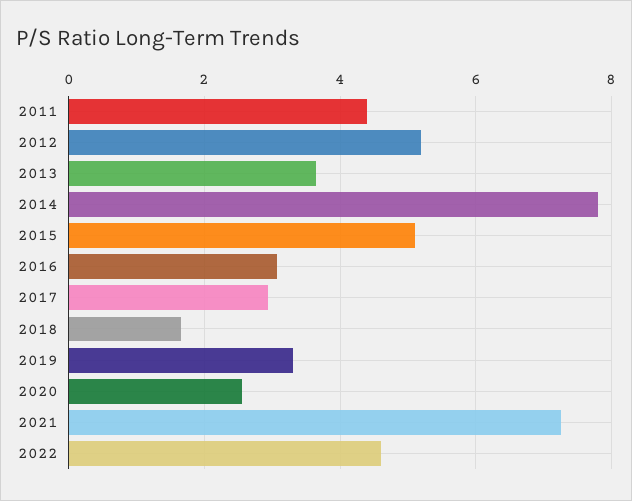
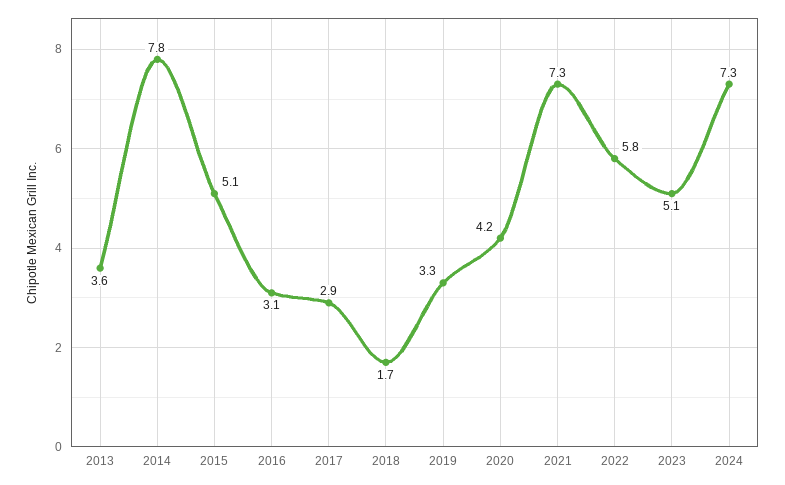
2011: 4.4 -> none
2012: 5.2 -> none
2020: 2.6 -> 4.2
2022: 4.6 -> 5.8
2023: none -> 5.1
2024: none -> 7.3

